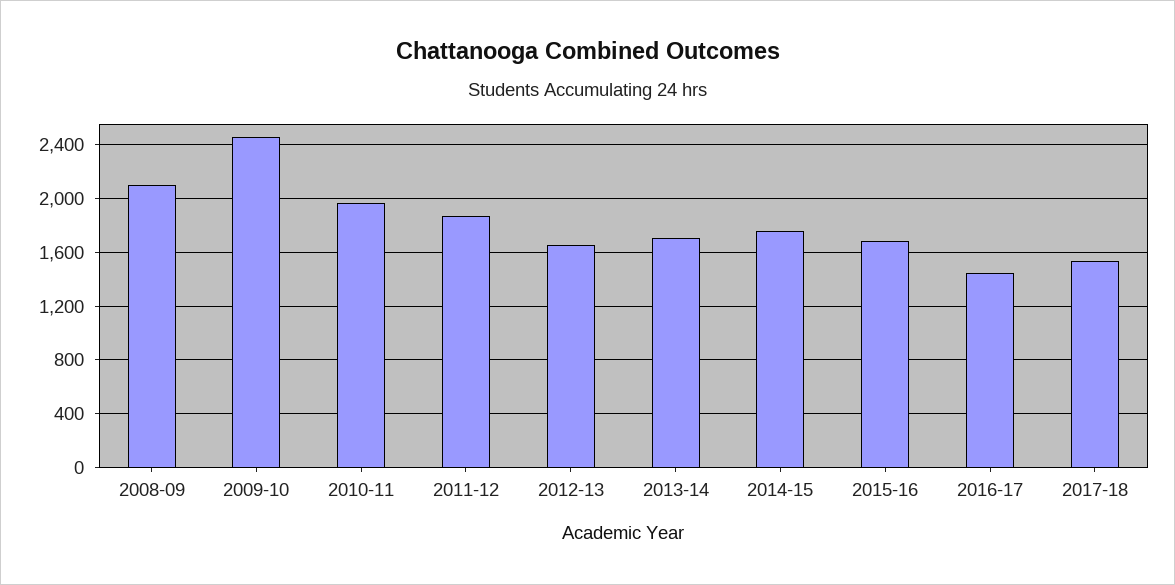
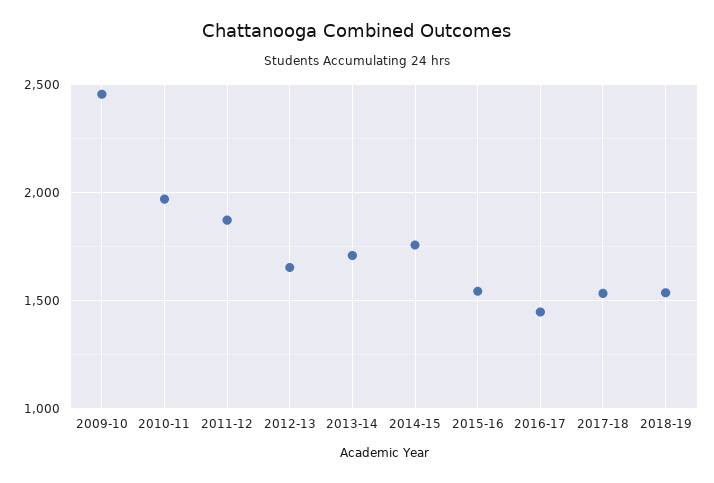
2008-09: 2100 -> none
2015-16: 1700 -> 1550
2018-19: none -> 1550

